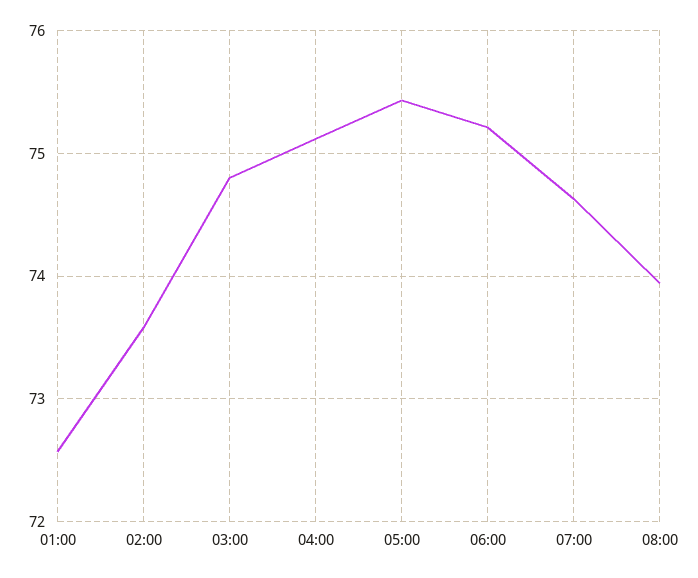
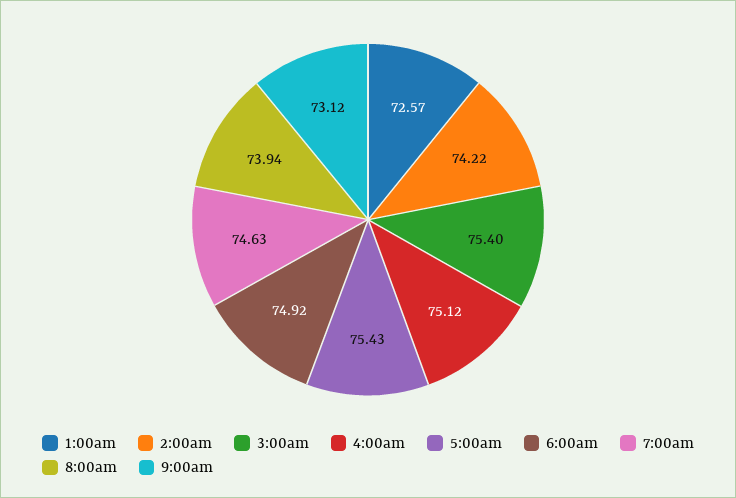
02:00: 73.6 -> 74.22
03:00: 74.8 -> 75.4
06:00: 75.2 -> 74.92
9:00am: none -> 73.12

